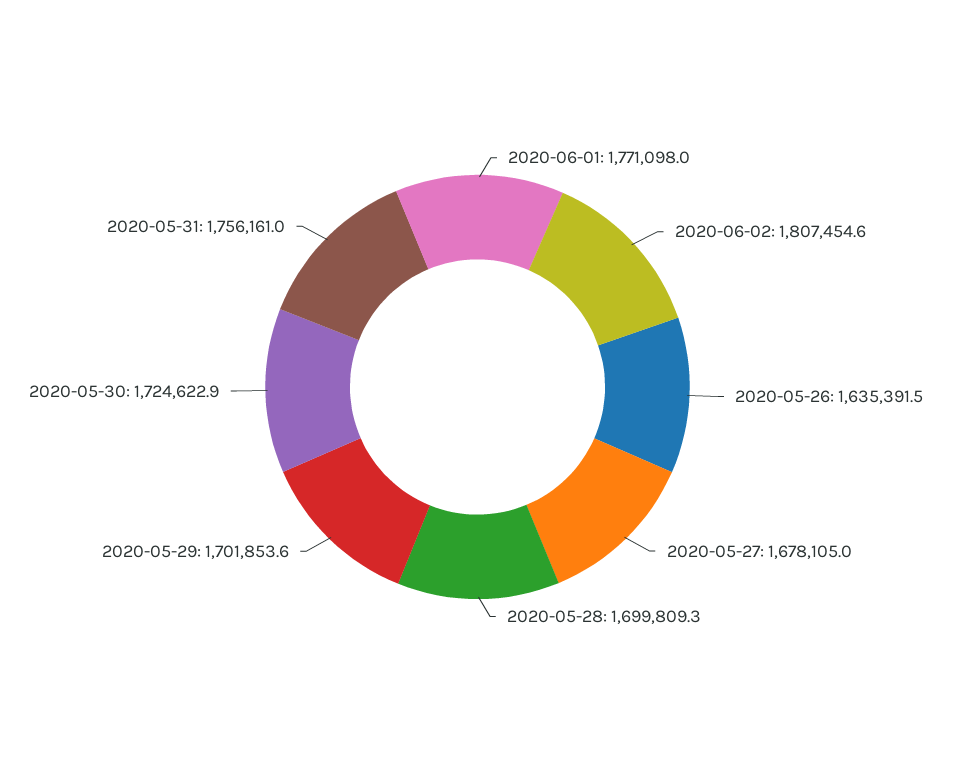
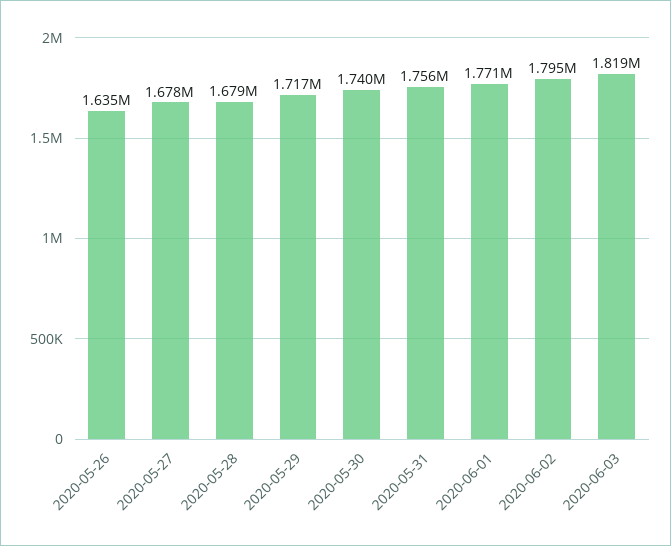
2020-06-02: 1807454.6 -> 1795000
2020-05-28: 1699809.3 -> 1679000
2020-05-29: 1701853.6 -> 1717000
2020-05-30: 1724622.9 -> 1740000
2020-06-03: none -> 1819000

